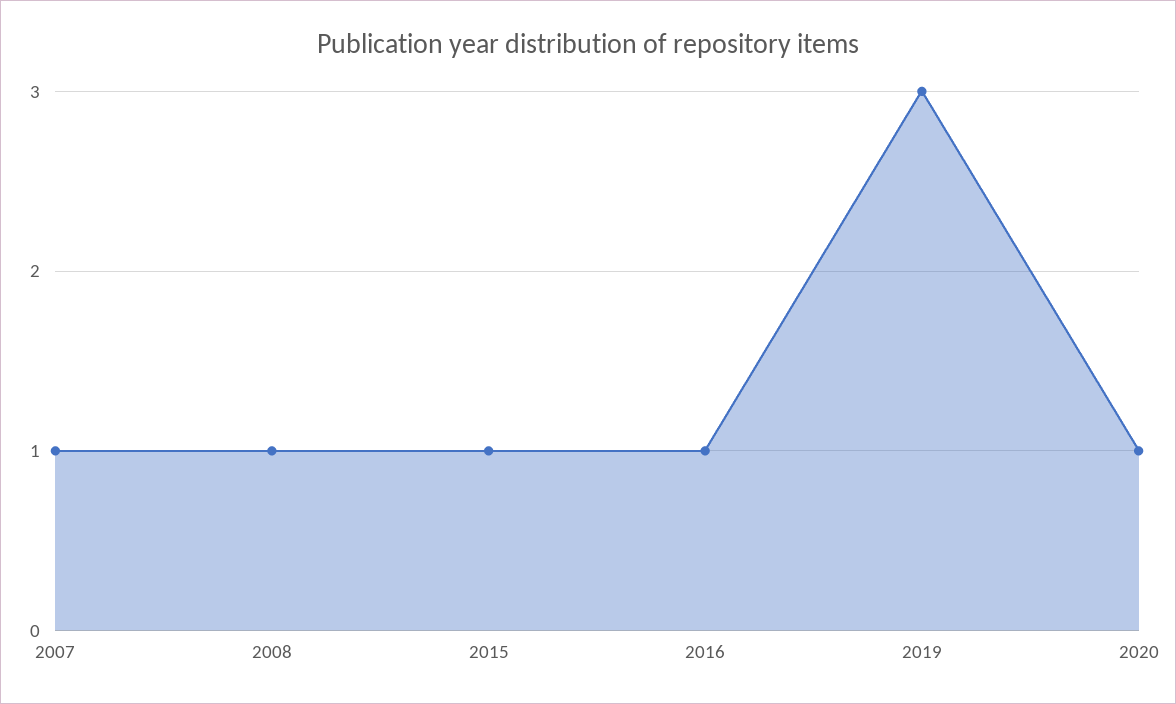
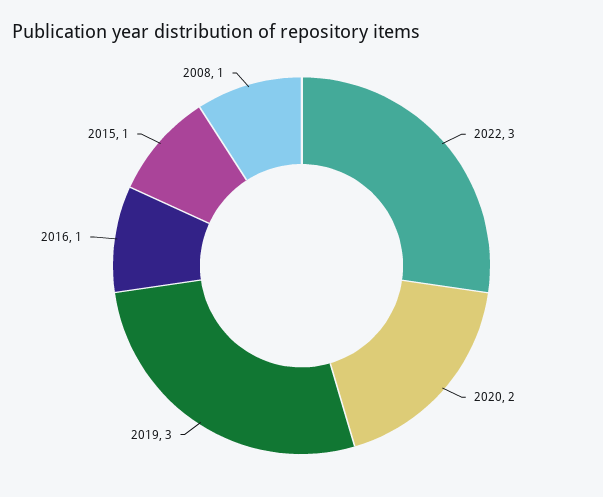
2007: 1 -> none
2020: 1 -> 2
2022: none -> 3

